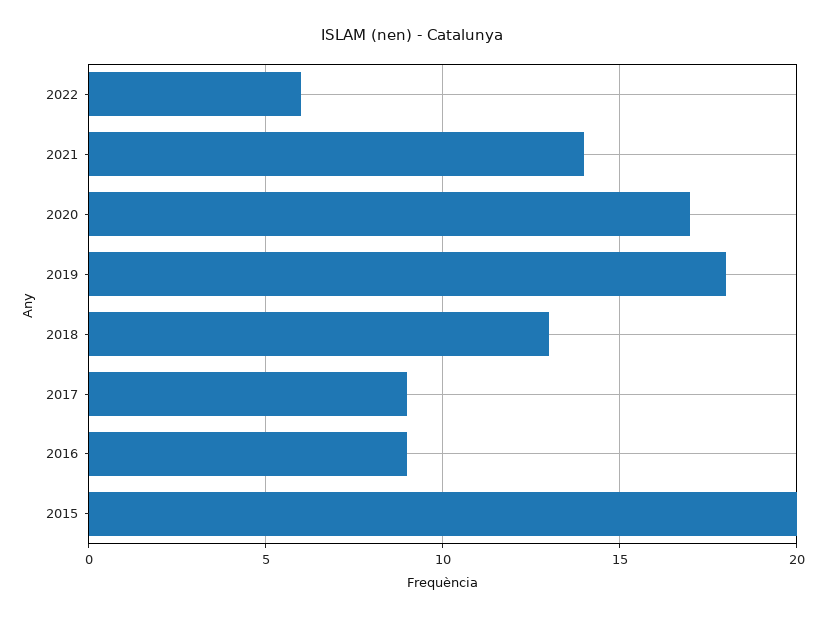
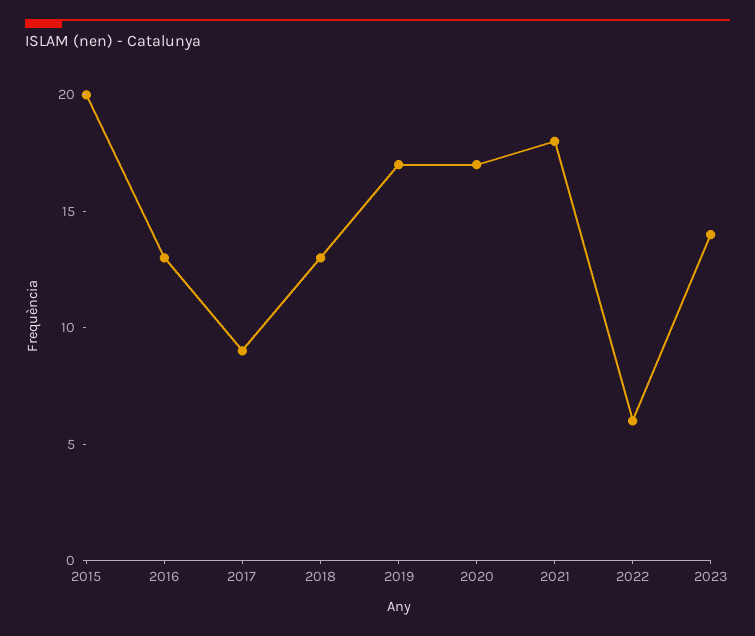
2021: 14 -> 18
2019: 18 -> 17
2016: 9 -> 13
2023: none -> 14

